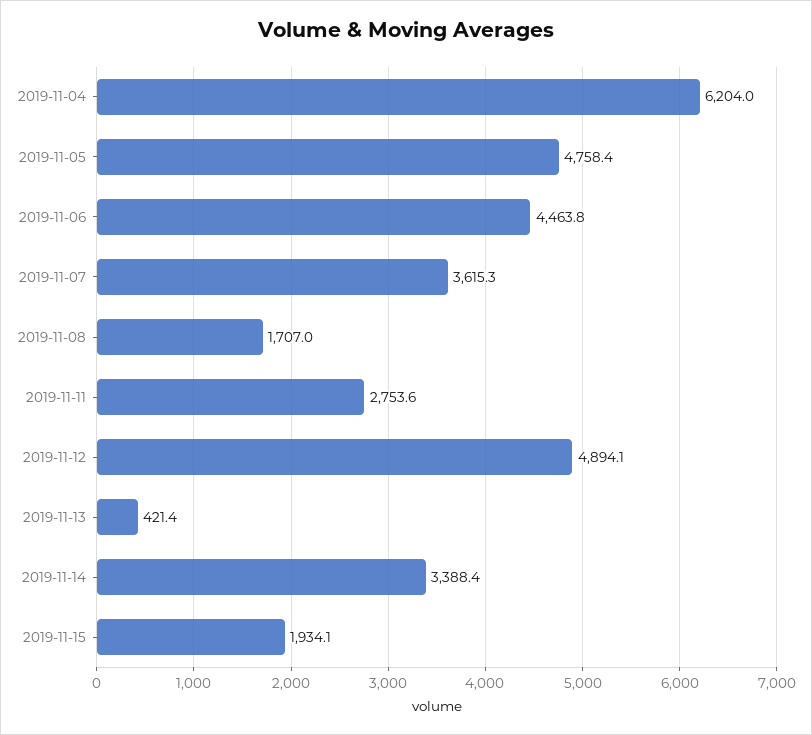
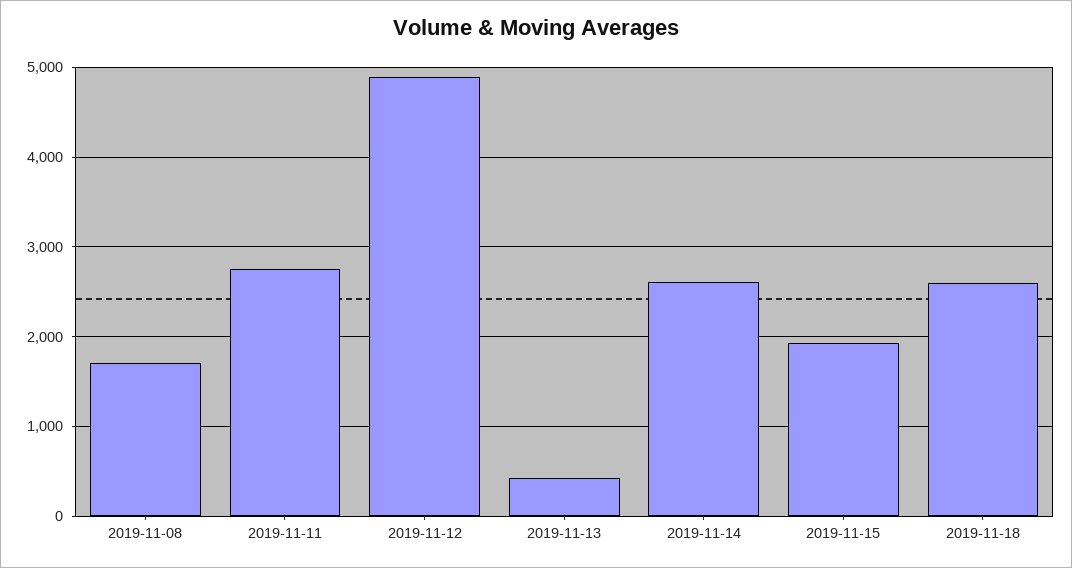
2019-11-04: 6204 -> none
2019-11-05: 4758.4 -> none
2019-11-06: 4463.8 -> none
2019-11-07: 3615.3 -> none
2019-11-14: 3388.4 -> 2600
2019-11-18: none -> 2600

